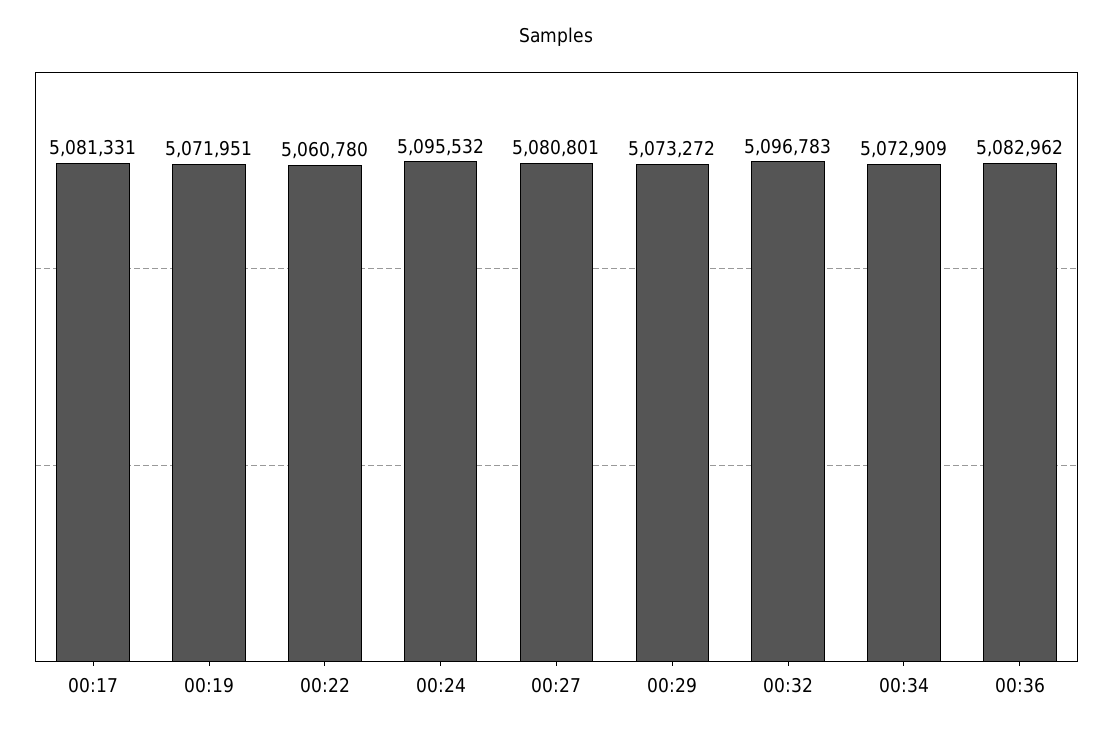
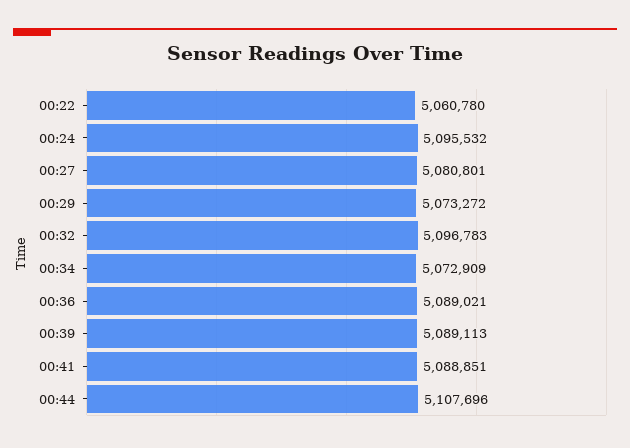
00:17: 5081331 -> none
00:19: 5071951 -> none
00:36: 5082962 -> 5089021
00:39: none -> 5089113
00:41: none -> 5088851
00:44: none -> 5107696

